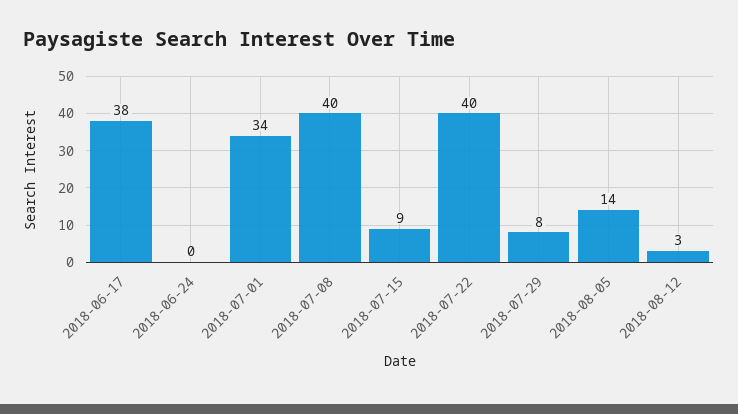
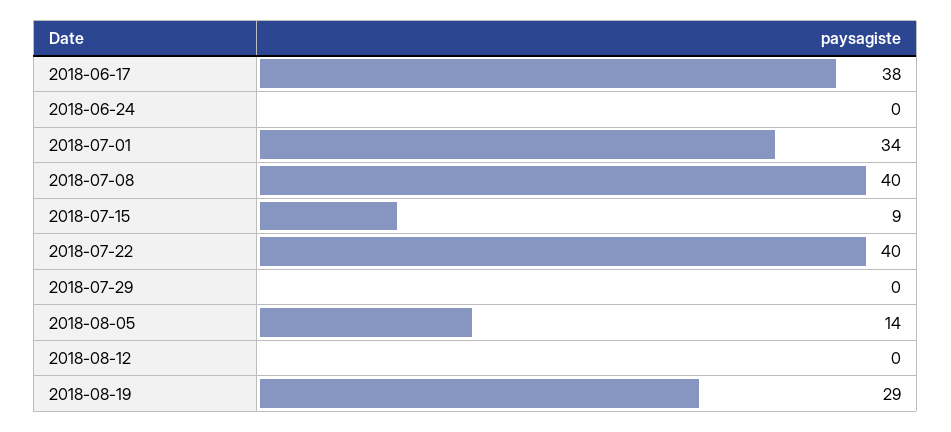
2018-07-29: 8 -> 0
2018-08-12: 3 -> 0
2018-08-19: none -> 29

